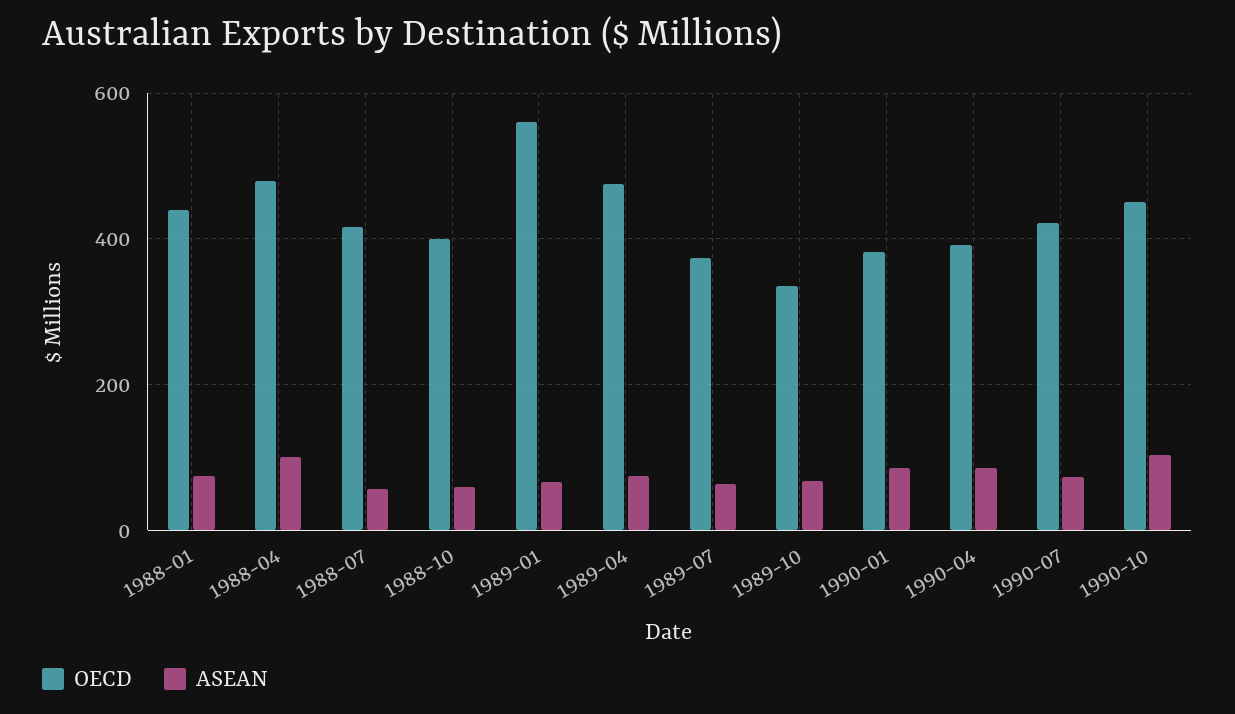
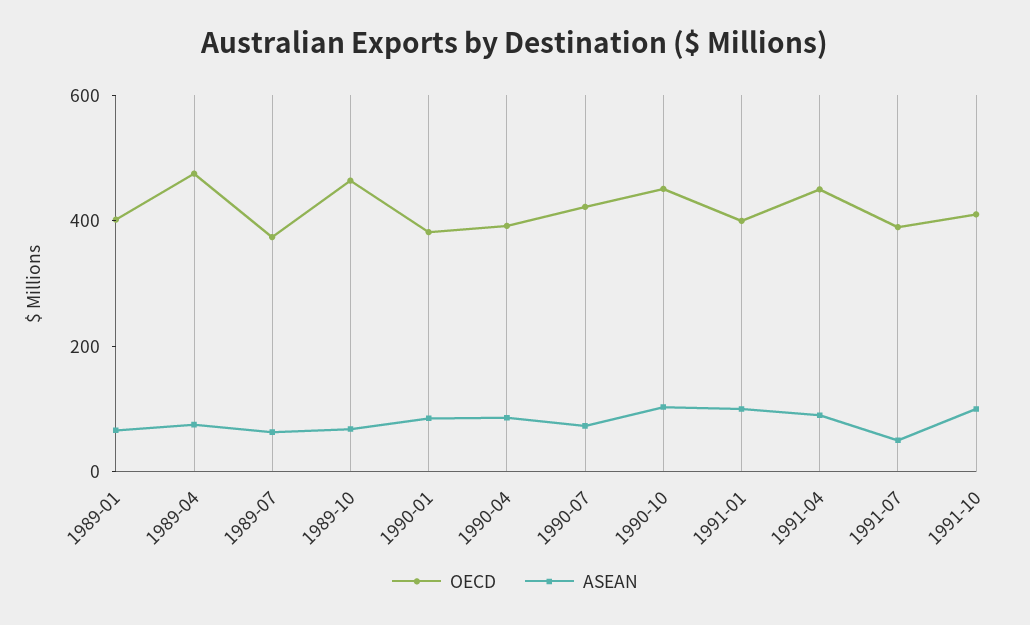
OECD, 1988-01: 440 -> none
ASEAN, 1988-01: 80 -> none
OECD, 1988-04: 480 -> none
ASEAN, 1988-04: 100 -> none
OECD, 1988-07: 420 -> none
ASEAN, 1988-07: 60 -> none
OECD, 1988-10: 400 -> none
ASEAN, 1988-10: 60 -> none
OECD, 1989-01: 560 -> 400
OECD, 1989-10: 340 -> 450
OECD, 1991-01: none -> 400
ASEAN, 1991-01: none -> 100
OECD, 1991-04: none -> 450
ASEAN, 1991-04: none -> 100
OECD, 1991-07: none -> 400
ASEAN, 1991-07: none -> 50
OECD, 1991-10: none -> 400
ASEAN, 1991-10: none -> 100

